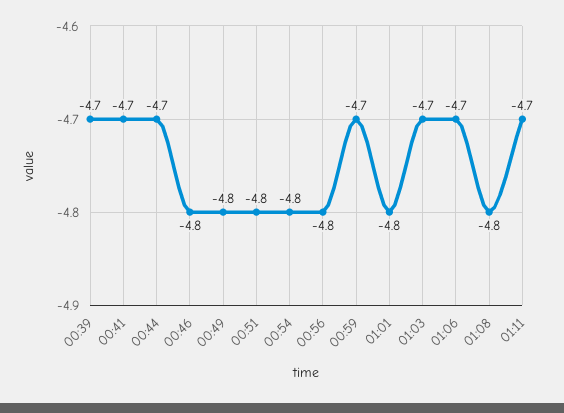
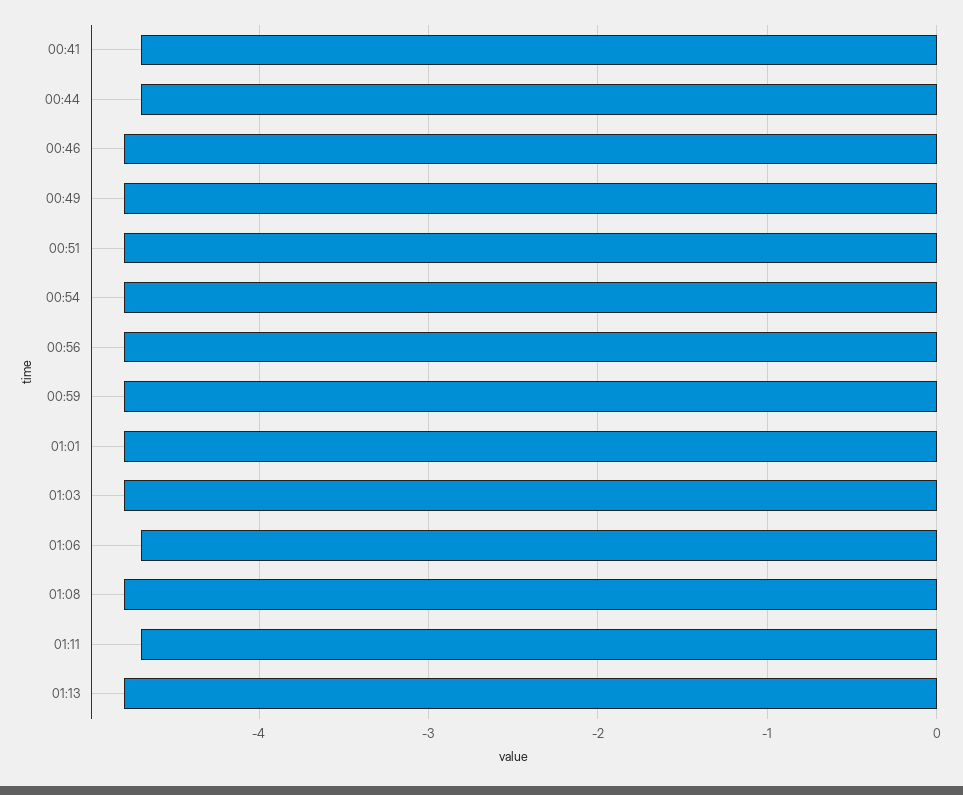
00:39: -4.7 -> none
00:59: -4.7 -> -4.8
01:03: -4.7 -> -4.8
01:13: none -> -4.8

